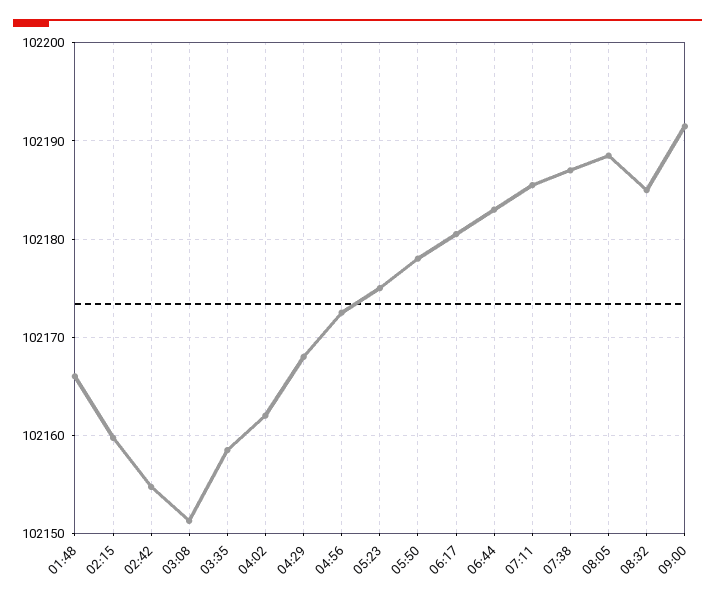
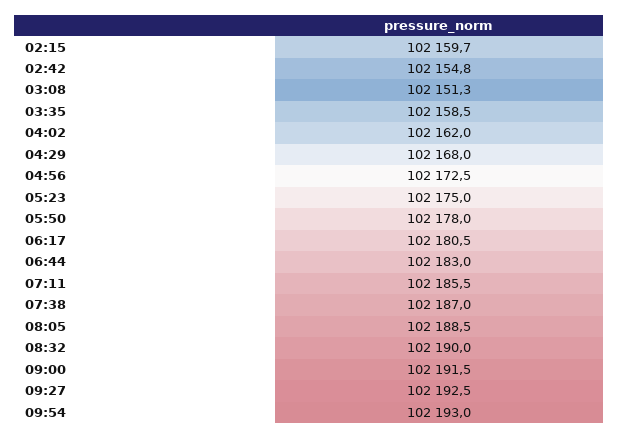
01:48: 102166 -> none
08:32: 102185 -> 102190
09:27: none -> 102192.5
09:54: none -> 102193

